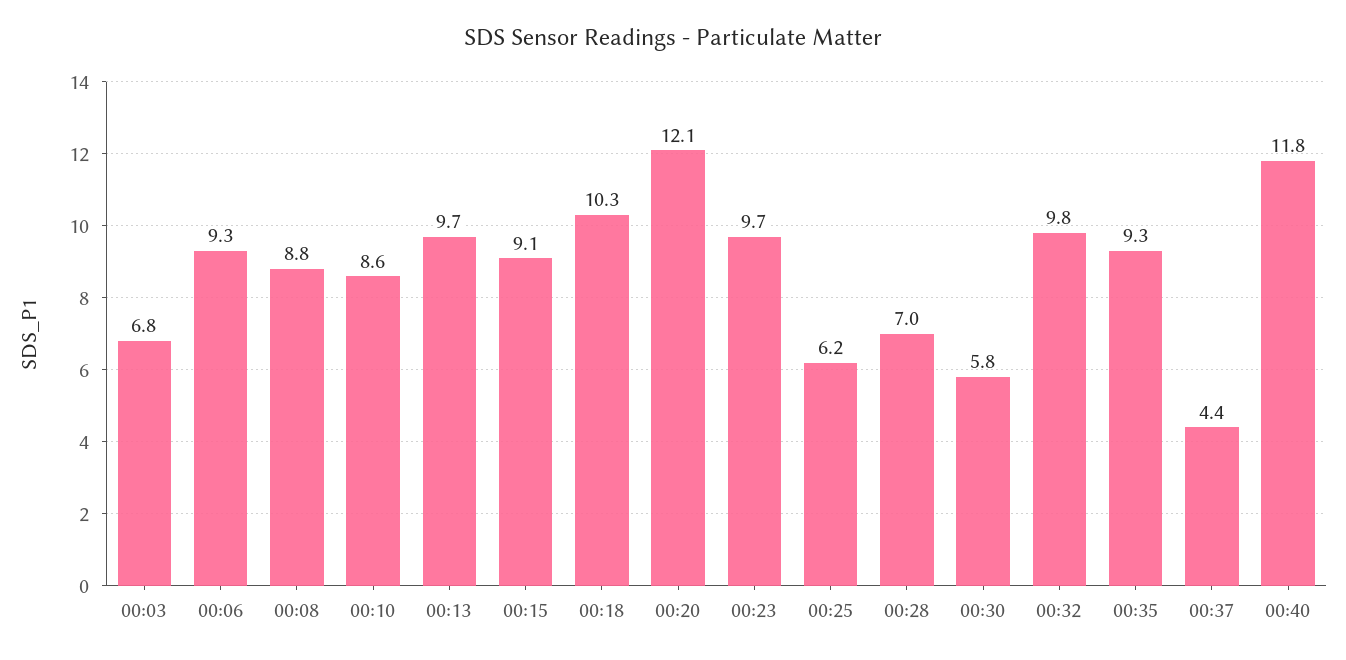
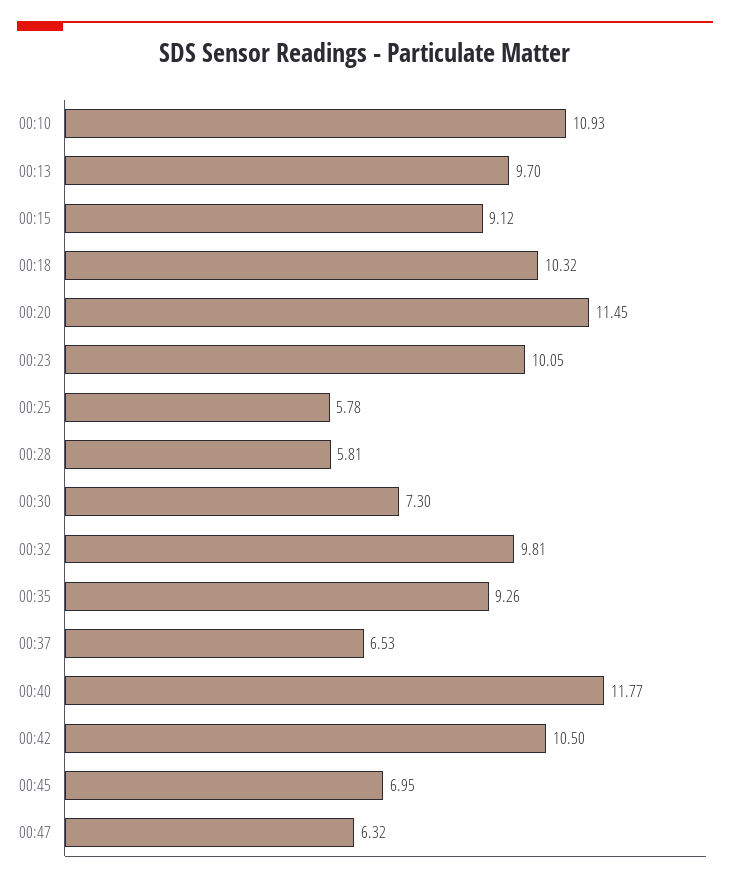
00:03: 6.8 -> none
00:06: 9.3 -> none
00:08: 8.8 -> none
00:10: 8.6 -> 10.93
00:20: 12.1 -> 11.45
00:23: 9.7 -> 10.05
00:25: 6.2 -> 5.78
00:28: 7 -> 5.81
00:30: 5.8 -> 7.3
00:37: 4.4 -> 6.53
00:42: none -> 10.5
00:45: none -> 6.95
00:47: none -> 6.32

